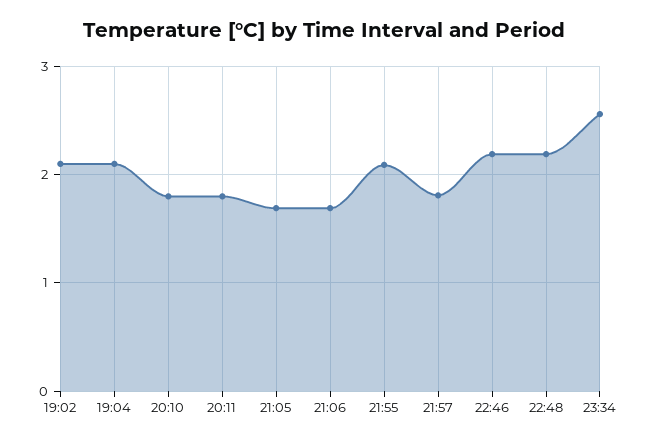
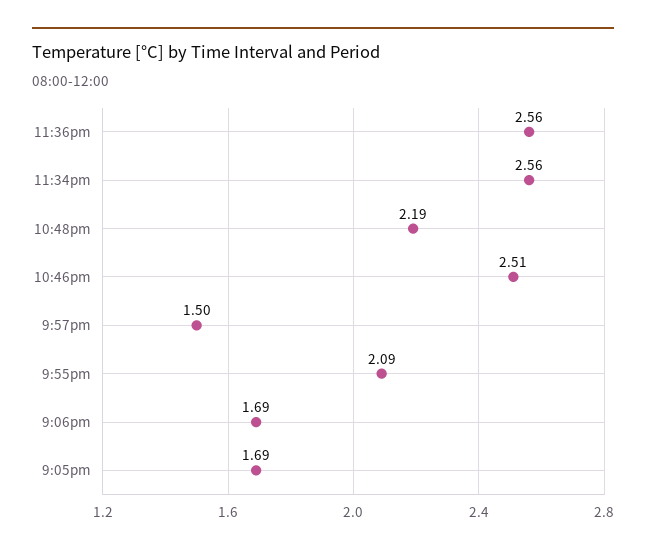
19:02: 2.1 -> none
19:04: 2.1 -> none
20:10: 1.8 -> none
20:11: 1.8 -> none
21:57: 1.8 -> 1.5
22:46: 2.2 -> 2.51
11:36pm: none -> 2.56

